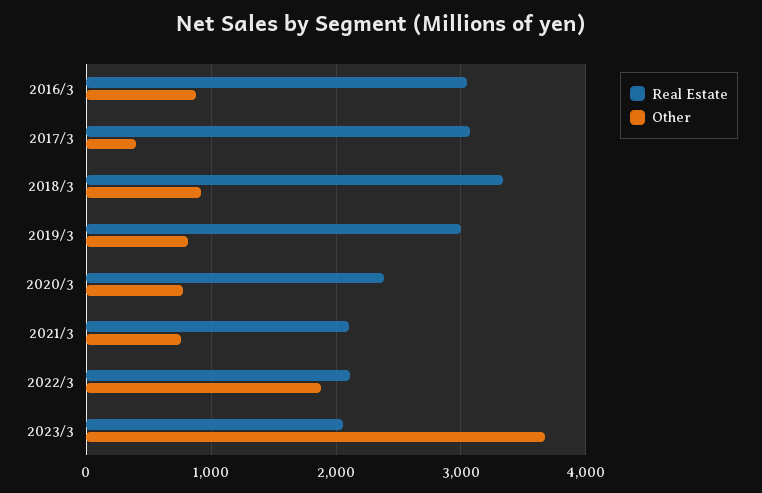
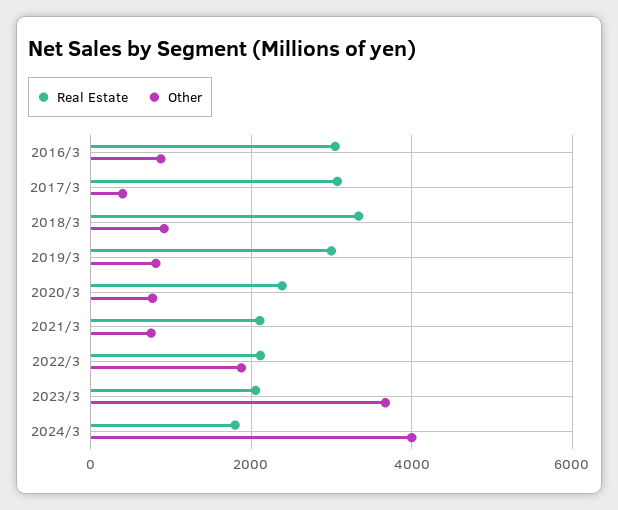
Real Estate, 2024/3: none -> 1800
Other, 2024/3: none -> 4000

